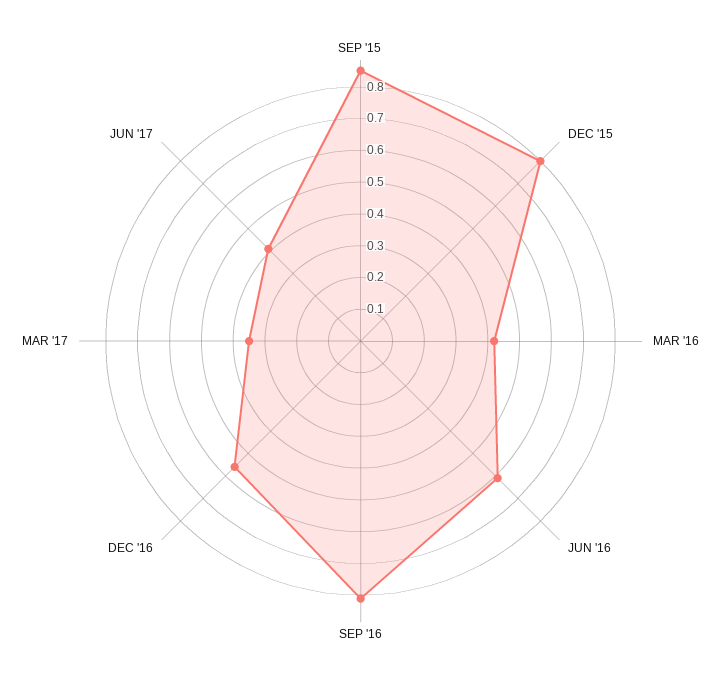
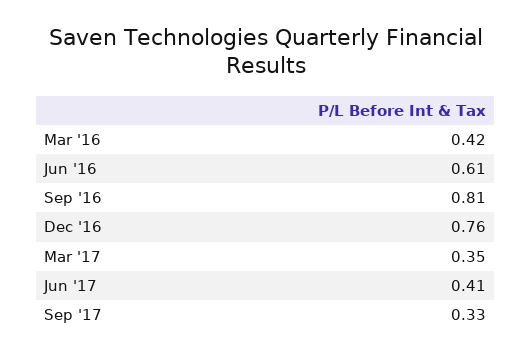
SEP '15: 0.85 -> none
DEC '15: 0.8 -> none
DEC '16: 0.55 -> 0.76
Sep '17: none -> 0.33

